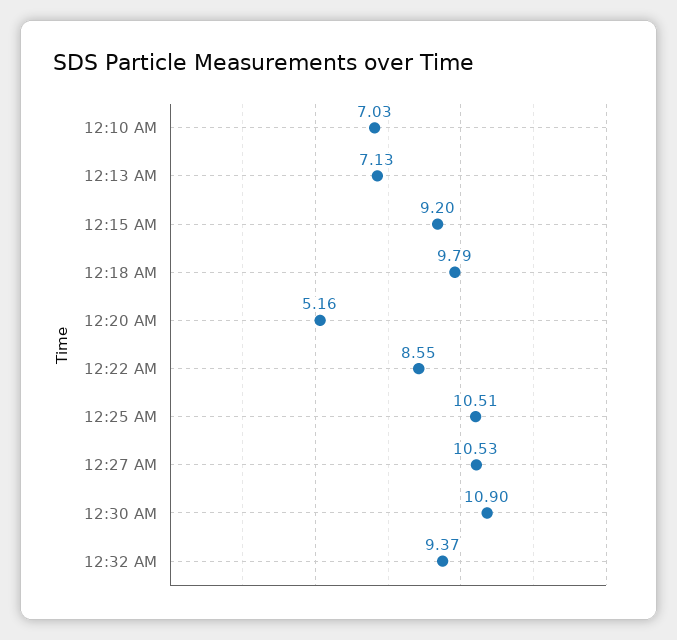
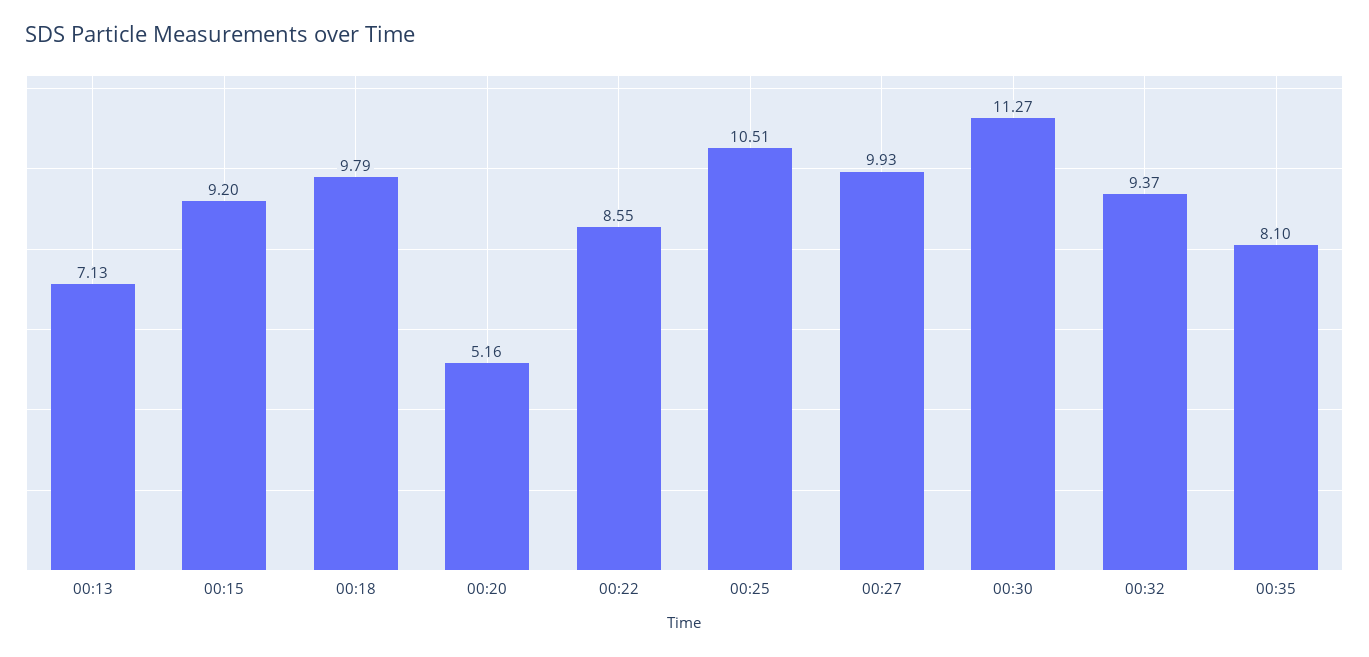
12:10 AM: 7.03 -> none
12:27 AM: 10.53 -> 9.93
12:30 AM: 10.9 -> 11.27
00:35: none -> 8.1

